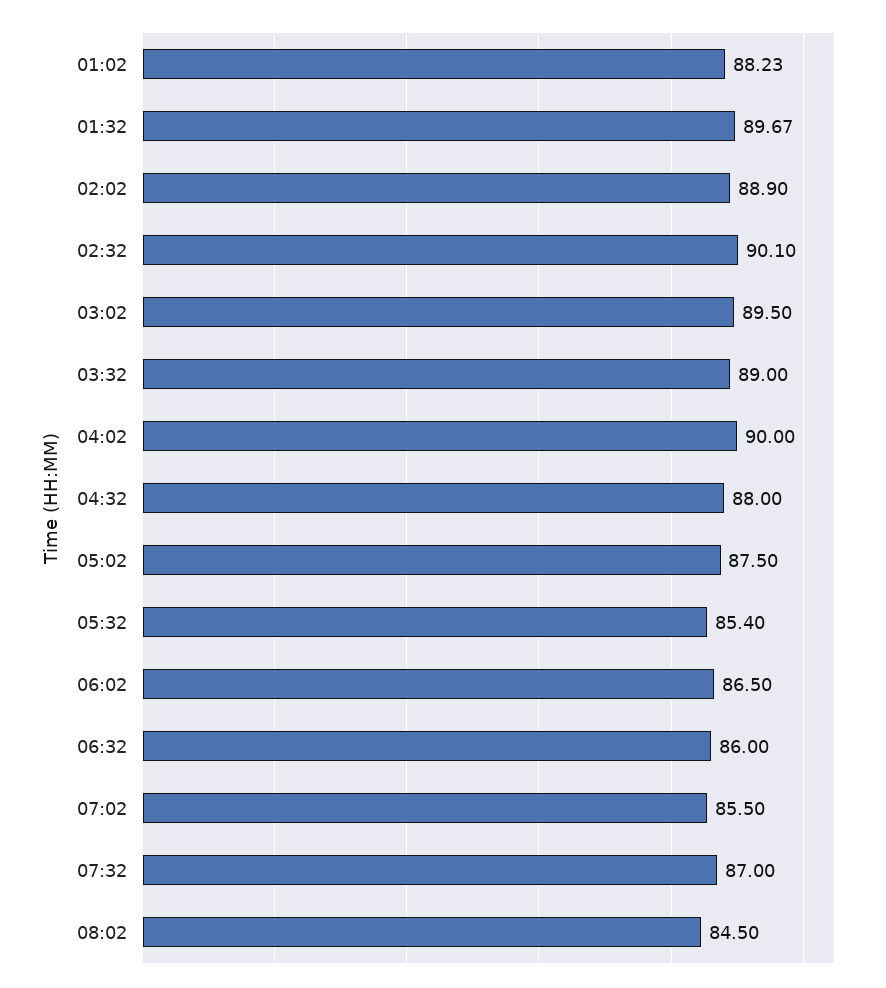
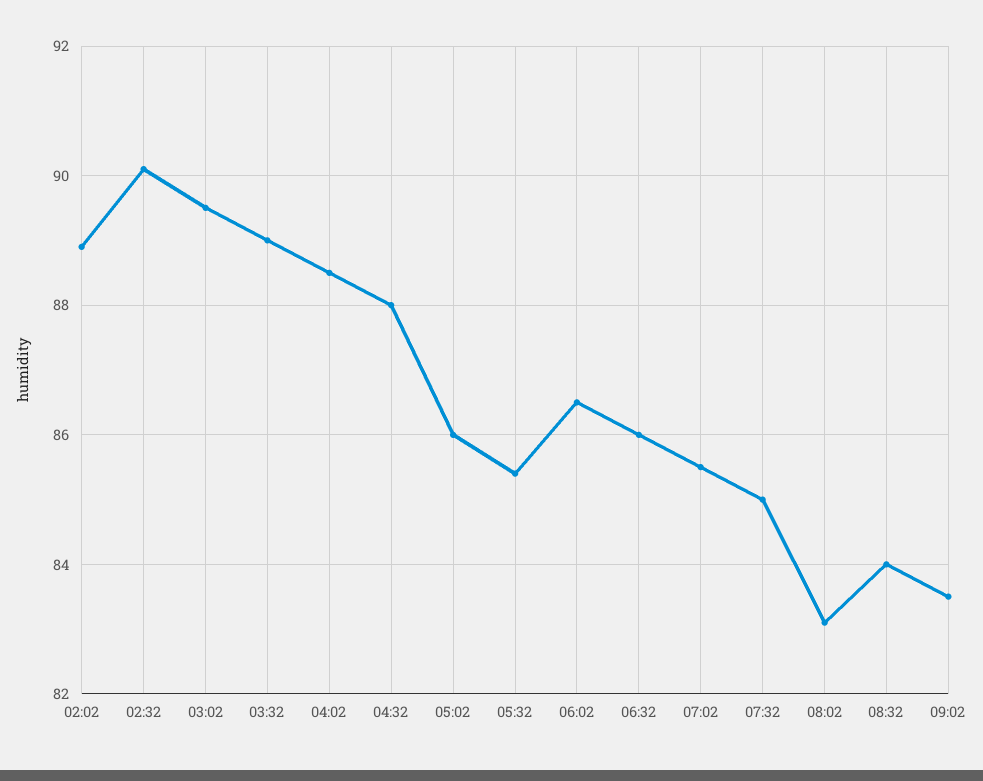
01:02: 88.23 -> none
01:32: 89.67 -> none
04:02: 90 -> 88.5
05:02: 87.5 -> 86
07:32: 87 -> 85
08:02: 84.5 -> 83
08:32: none -> 84
09:02: none -> 83.5

